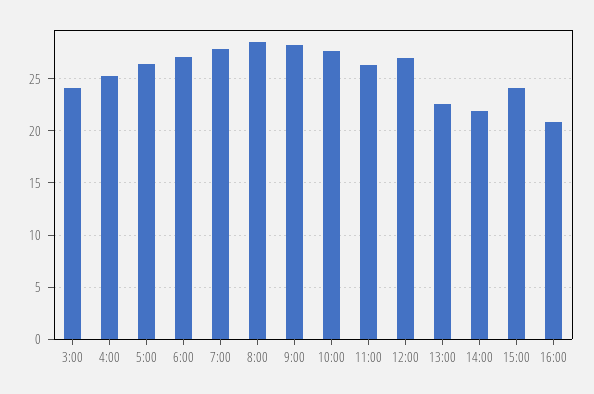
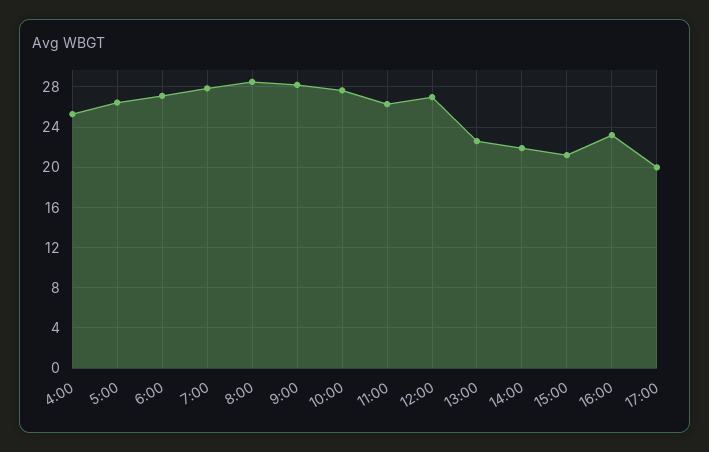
3:00: 24 -> none
15:00: 24 -> 21
16:00: 21 -> 23
17:00: none -> 20

